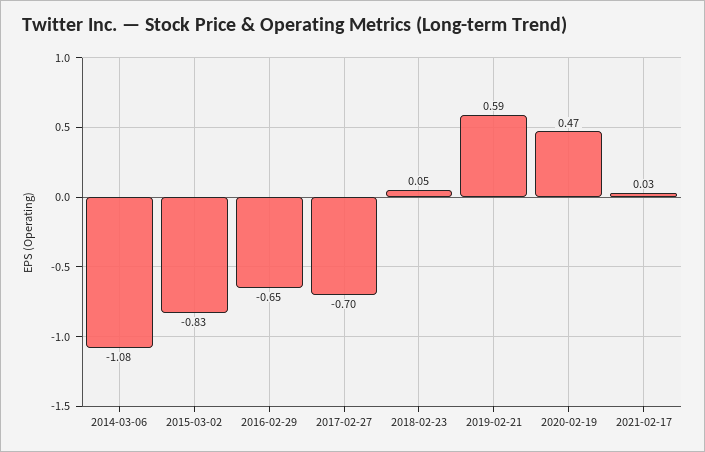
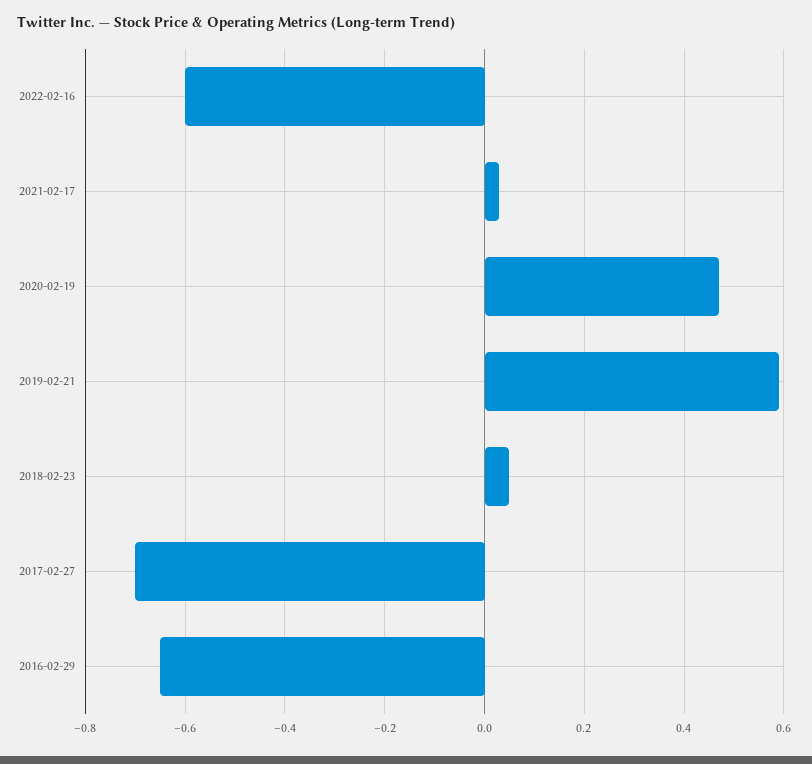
2014-03-06: -1.08 -> none
2015-03-02: -0.83 -> none
2022-02-16: none -> -0.6

